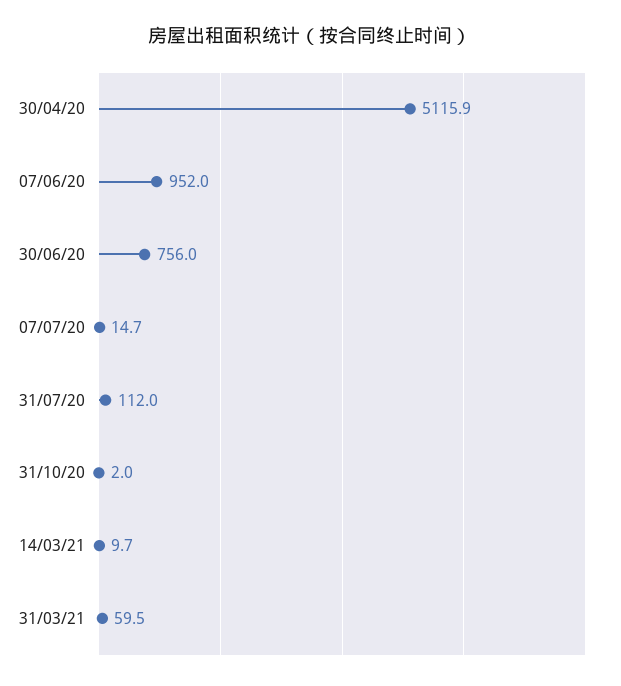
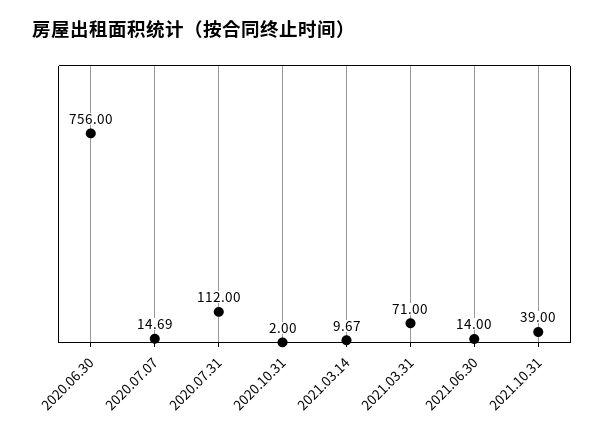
30/04/20: 5115.9 -> none
07/06/20: 952 -> none
31/03/21: 59.5 -> 71
2021.06.30: none -> 14
2021.10.31: none -> 39

